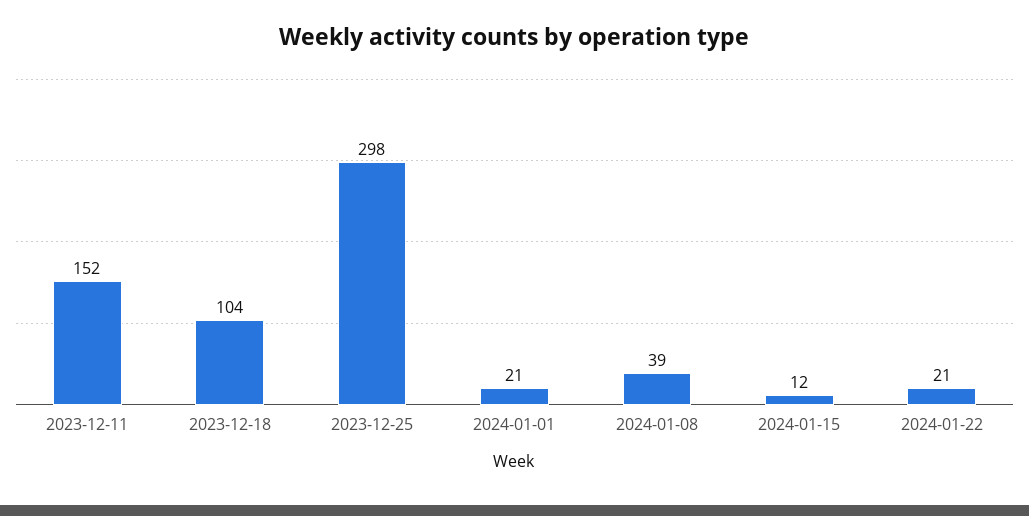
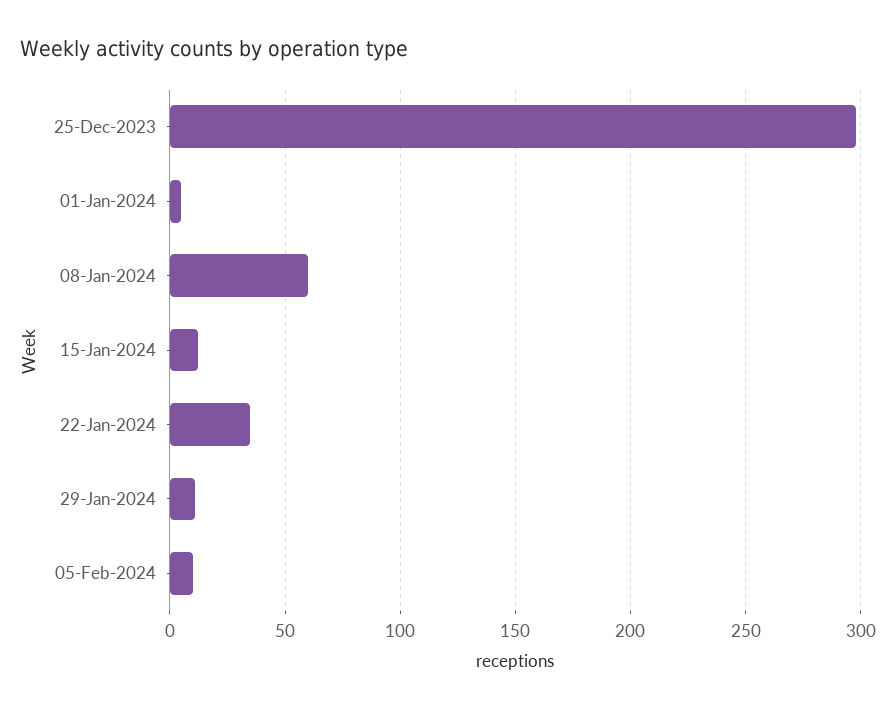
2023-12-11: 152 -> none
2023-12-18: 104 -> none
2024-01-01: 21 -> 5
2024-01-08: 39 -> 60
2024-01-22: 21 -> 35
29-Jan-2024: none -> 10
05-Feb-2024: none -> 10

